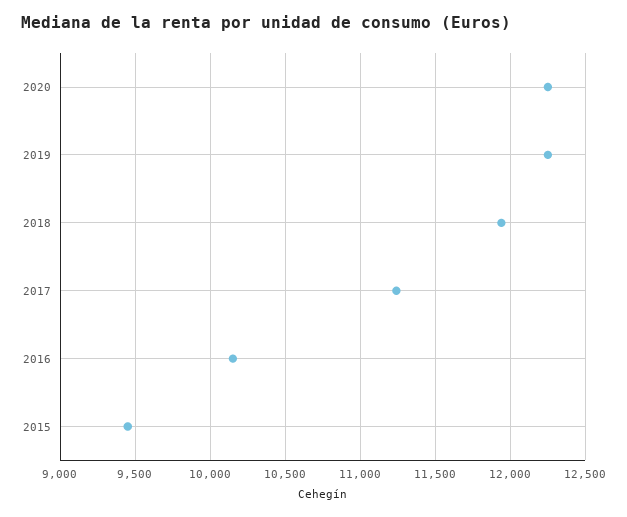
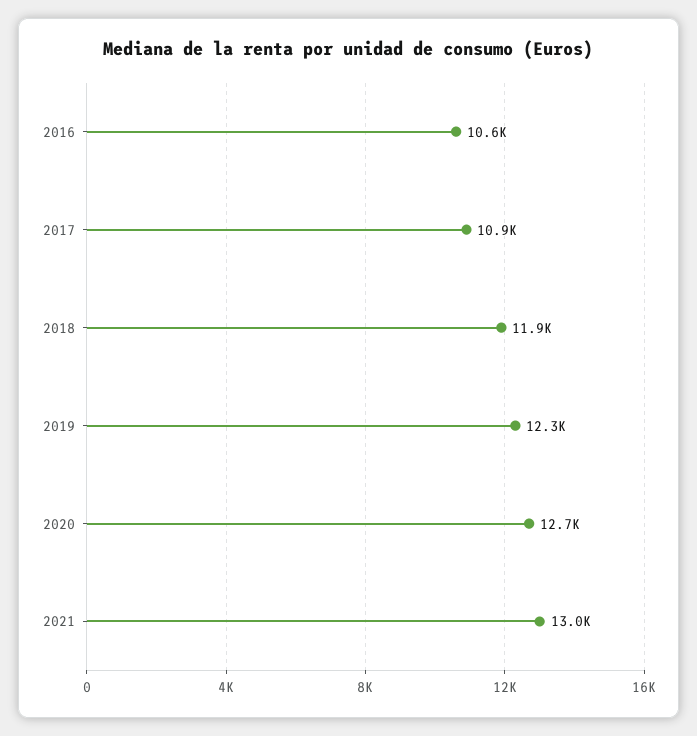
2020: 12250 -> 12700
2017: 11250 -> 10900
2016: 10150 -> 10600
2015: 9450 -> none
2021: none -> 13000

